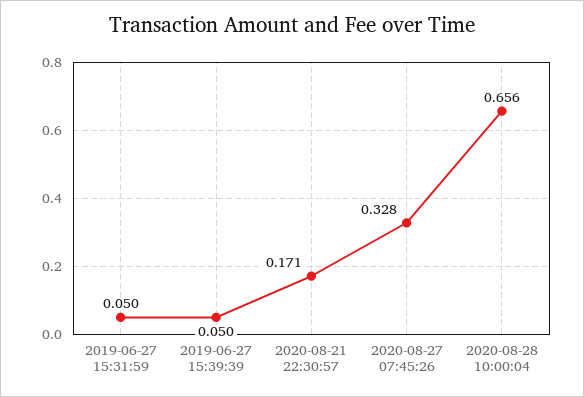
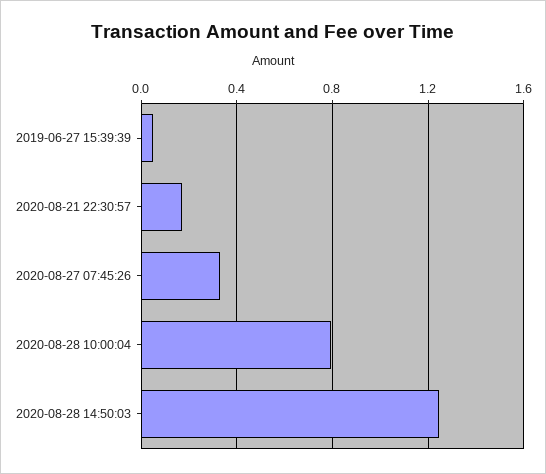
2019-06-27 15:31:59: 0.05 -> none
2020-08-28 10:00:04: 0.656 -> 0.8
2020-08-28 14:50:03: none -> 1.25

